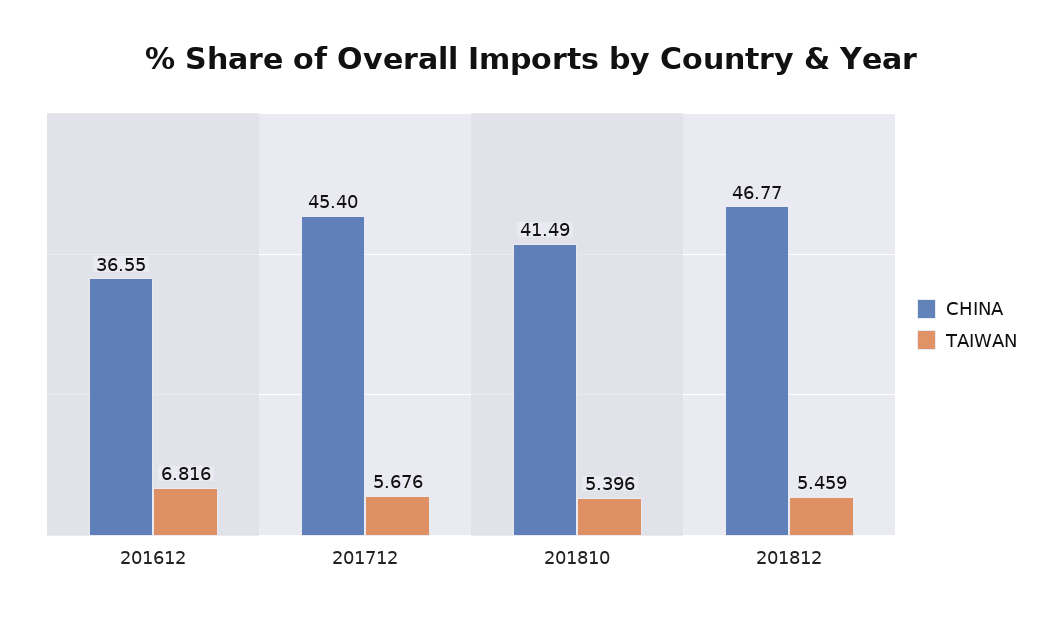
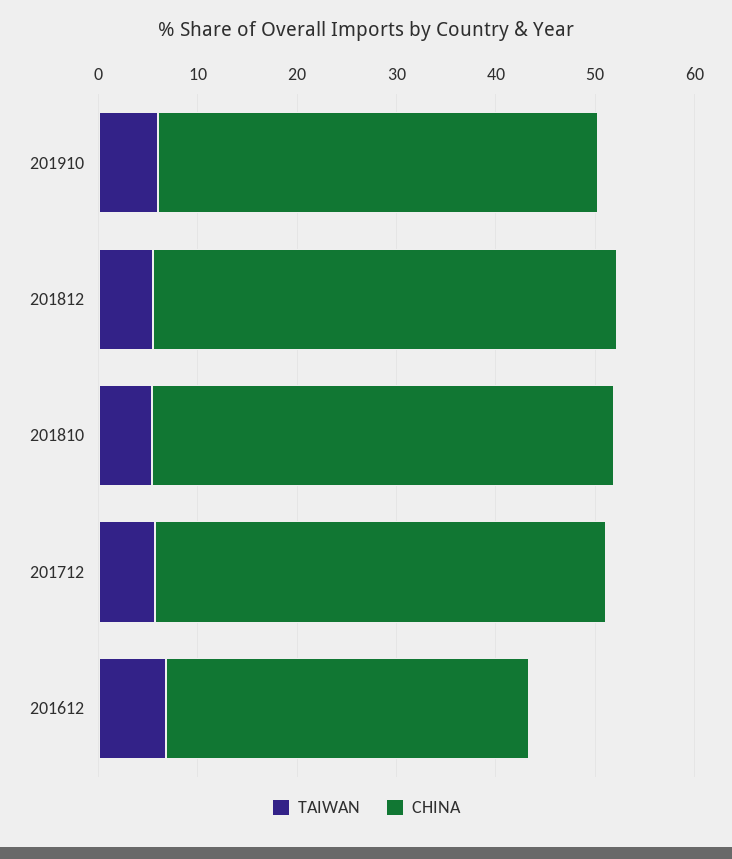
CHINA, 201810: 41.49 -> 46
TAIWAN, 201910: none -> 6
CHINA, 201910: none -> 44

